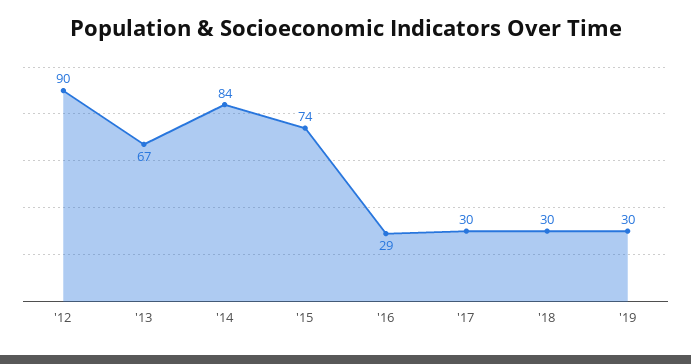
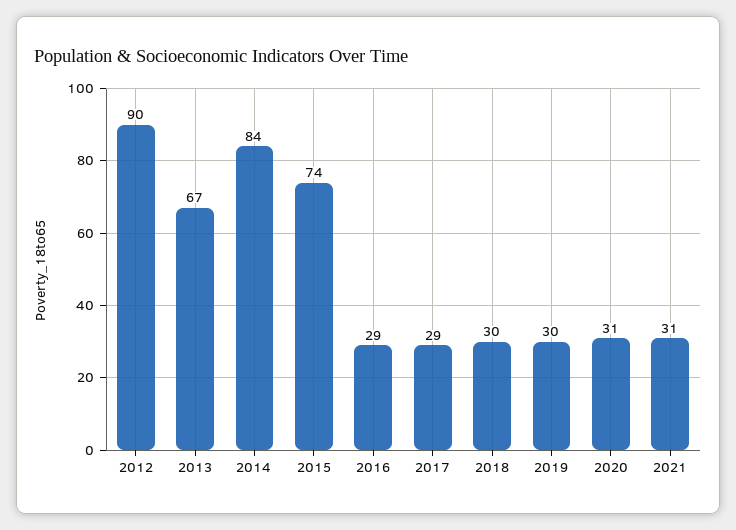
'17: 30 -> 29
2020: none -> 31
2021: none -> 31

